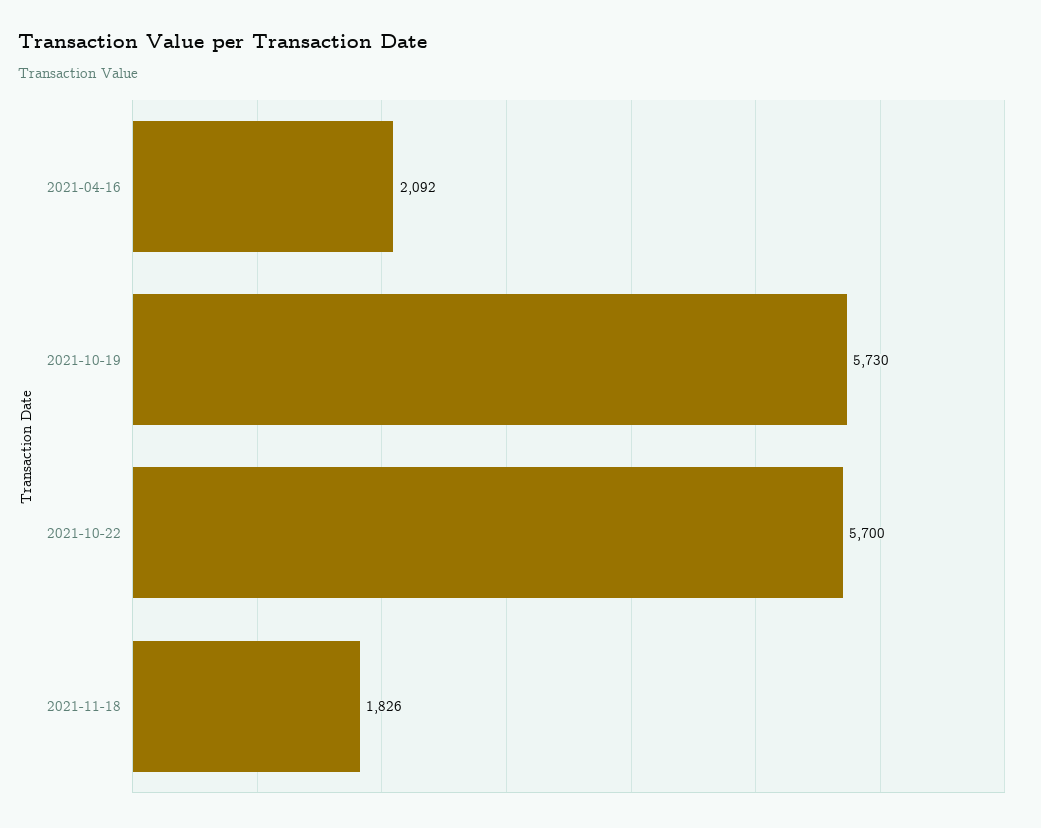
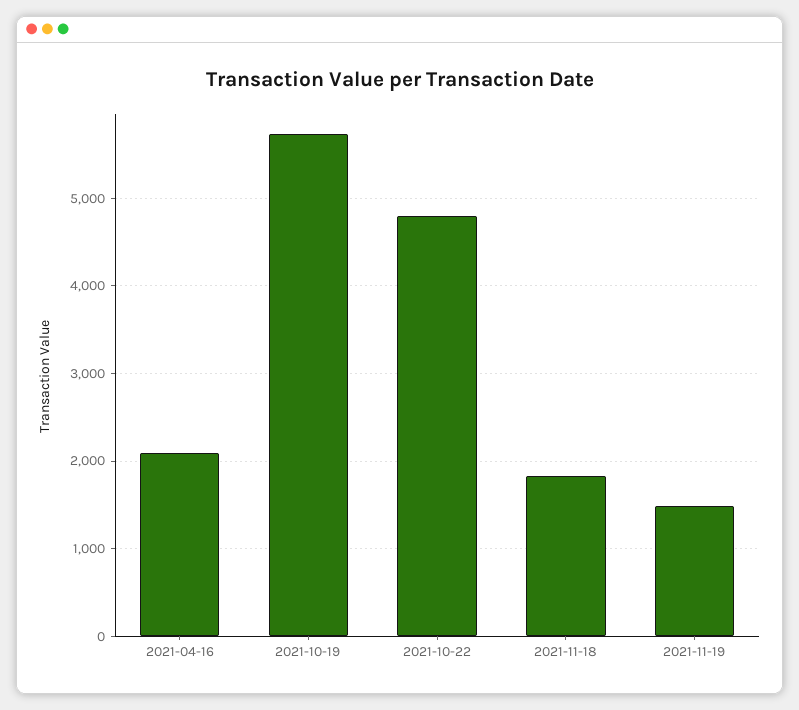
2021-10-22: 5700 -> 4800
2021-11-19: none -> 1500

